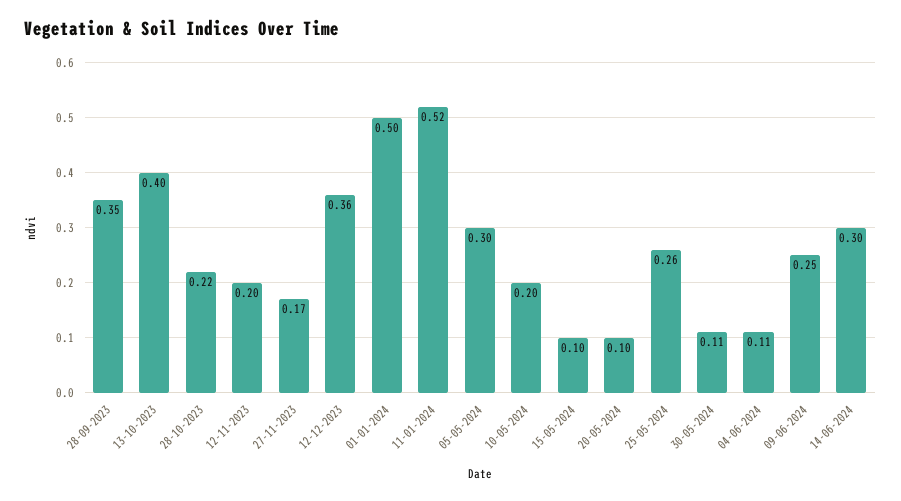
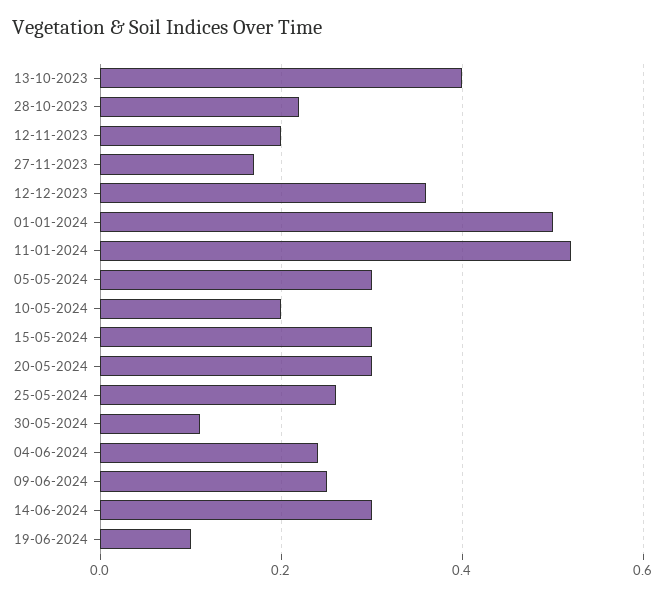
28-09-2023: 0.35 -> none
15-05-2024: 0.1 -> 0.3
20-05-2024: 0.1 -> 0.3
04-06-2024: 0.11 -> 0.25
19-06-2024: none -> 0.1

